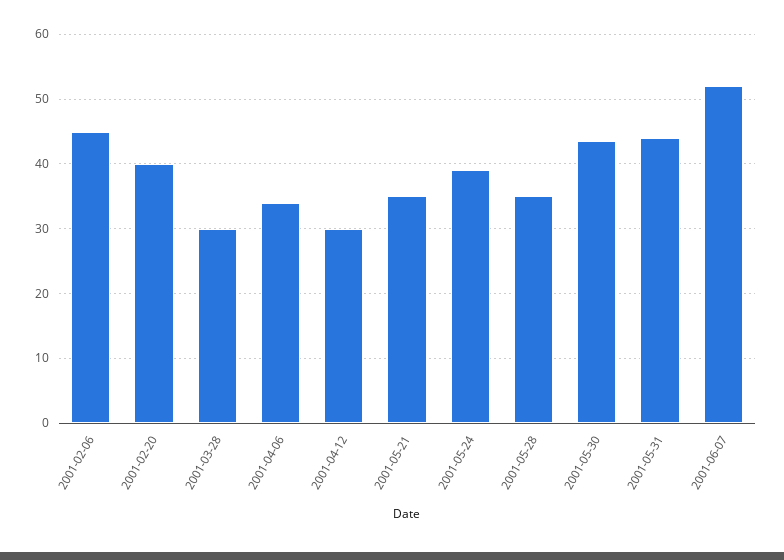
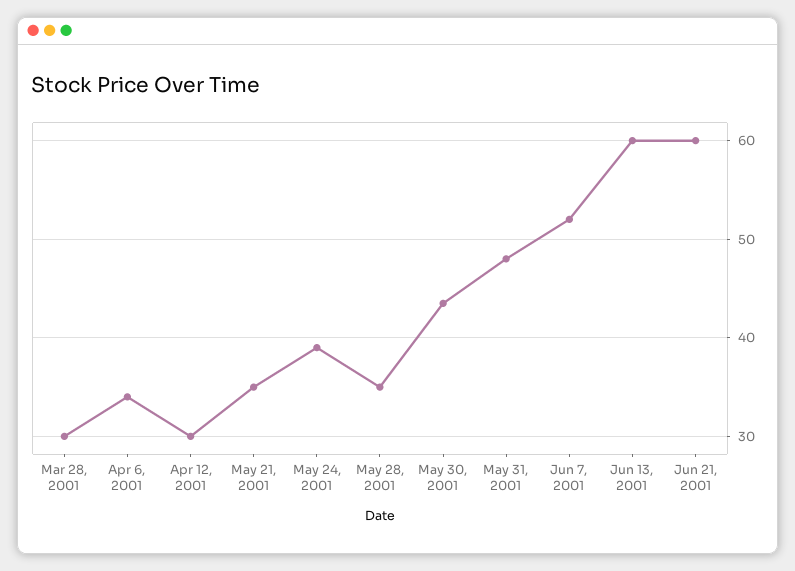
2001-02-06: 45 -> none
2001-02-20: 40 -> none
2001-05-31: 44 -> 48
Jun 13, 2001: none -> 60
Jun 21, 2001: none -> 60

